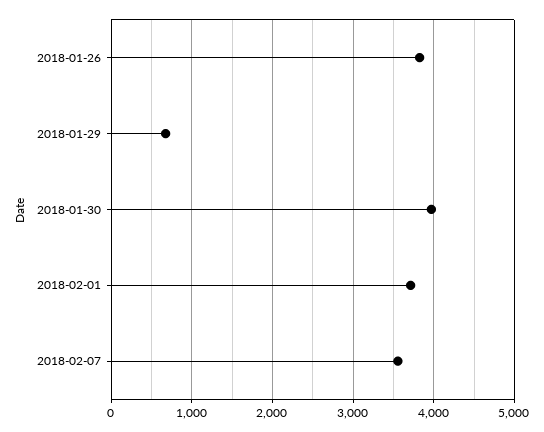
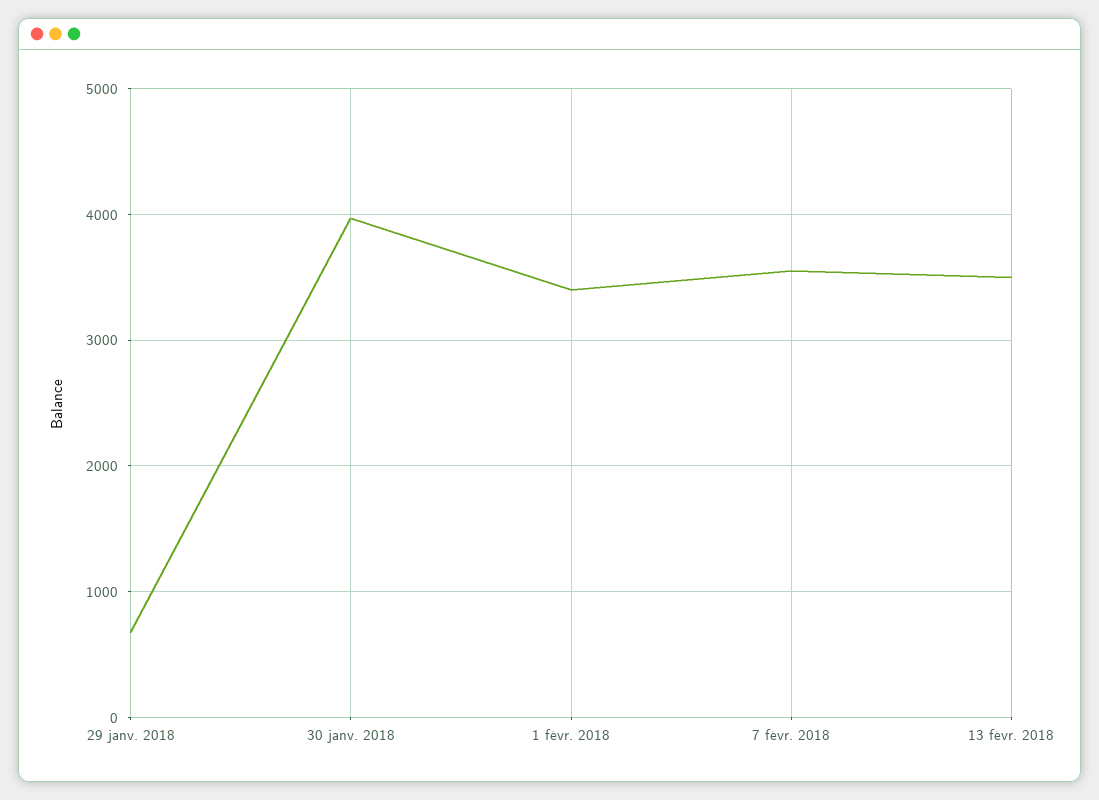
2018-01-26: 3800 -> none
2018-02-01: 3700 -> 3400
13 févr. 2018: none -> 3500

